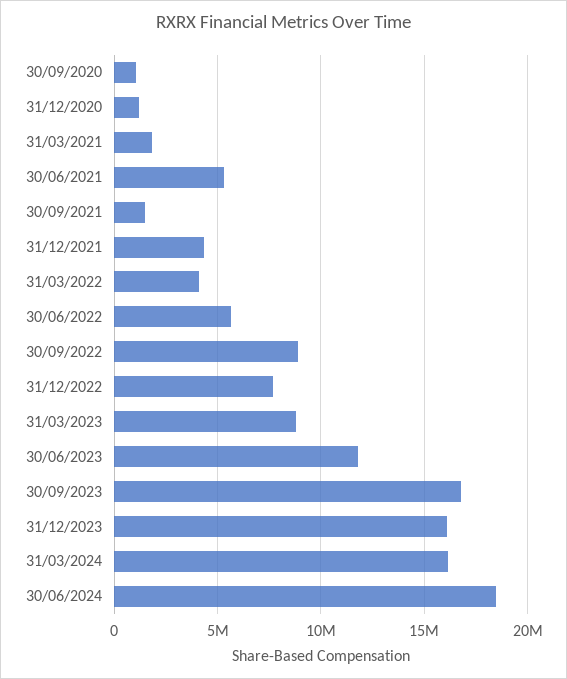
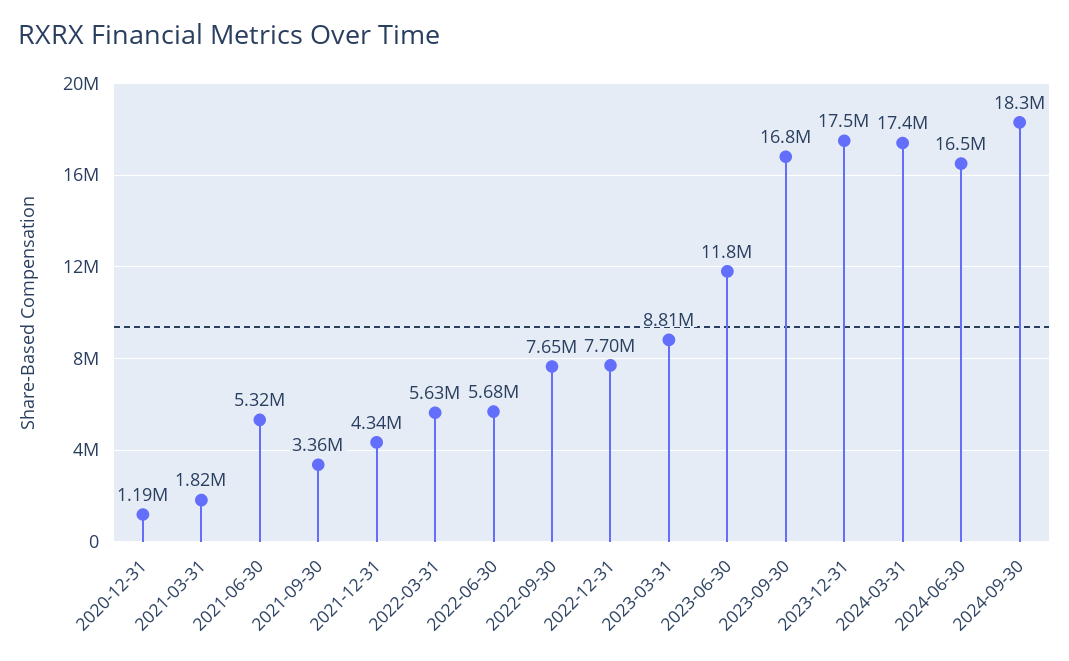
30/09/2020: 1000000 -> none
30/09/2021: 1500000 -> 3360000
31/03/2022: 4000000 -> 5630000
30/09/2022: 9000000 -> 7650000
31/12/2023: 16000000 -> 17500000
31/03/2024: 16000000 -> 17400000
30/06/2024: 18500000 -> 16500000
2024-09-30: none -> 18300000

